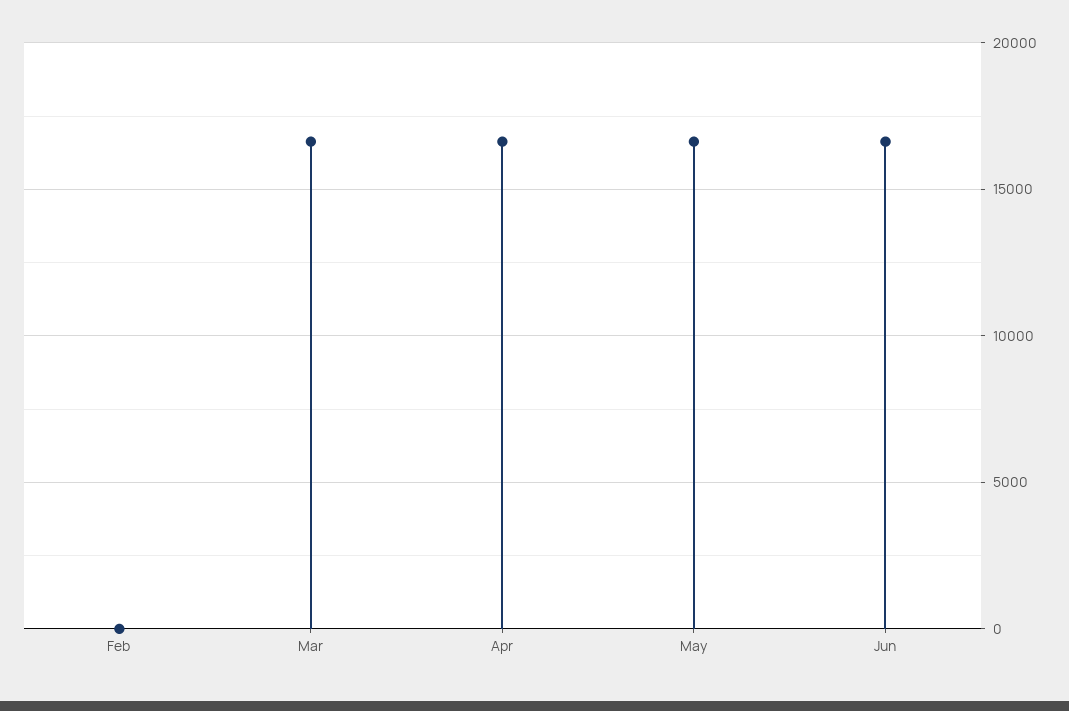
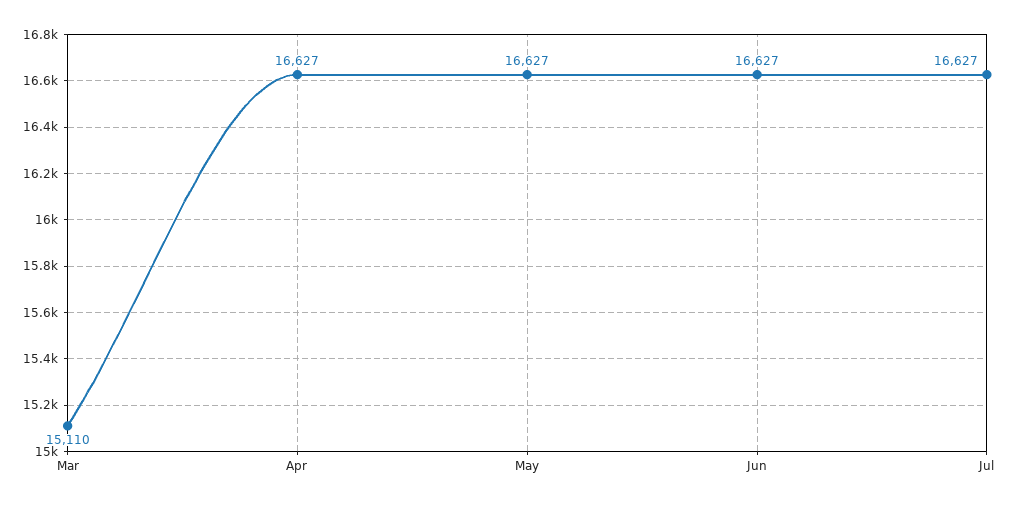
Feb: 0 -> none
Mar: 16500 -> 15110
Jul: none -> 16627

